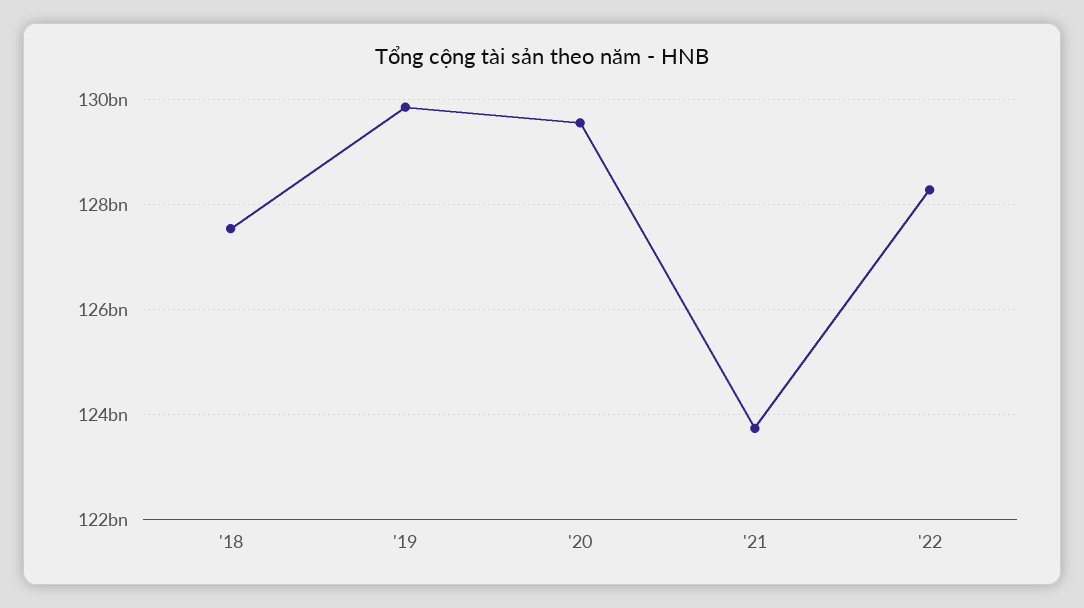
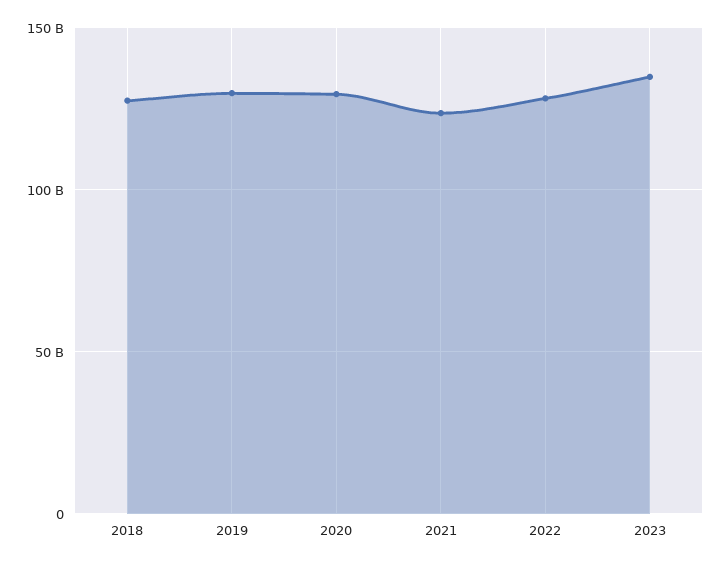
2023: none -> 135000000000

